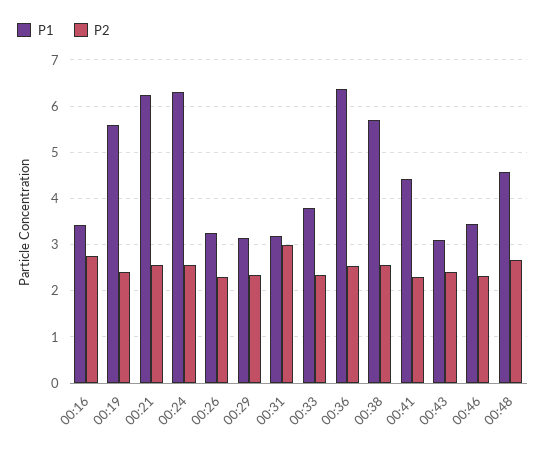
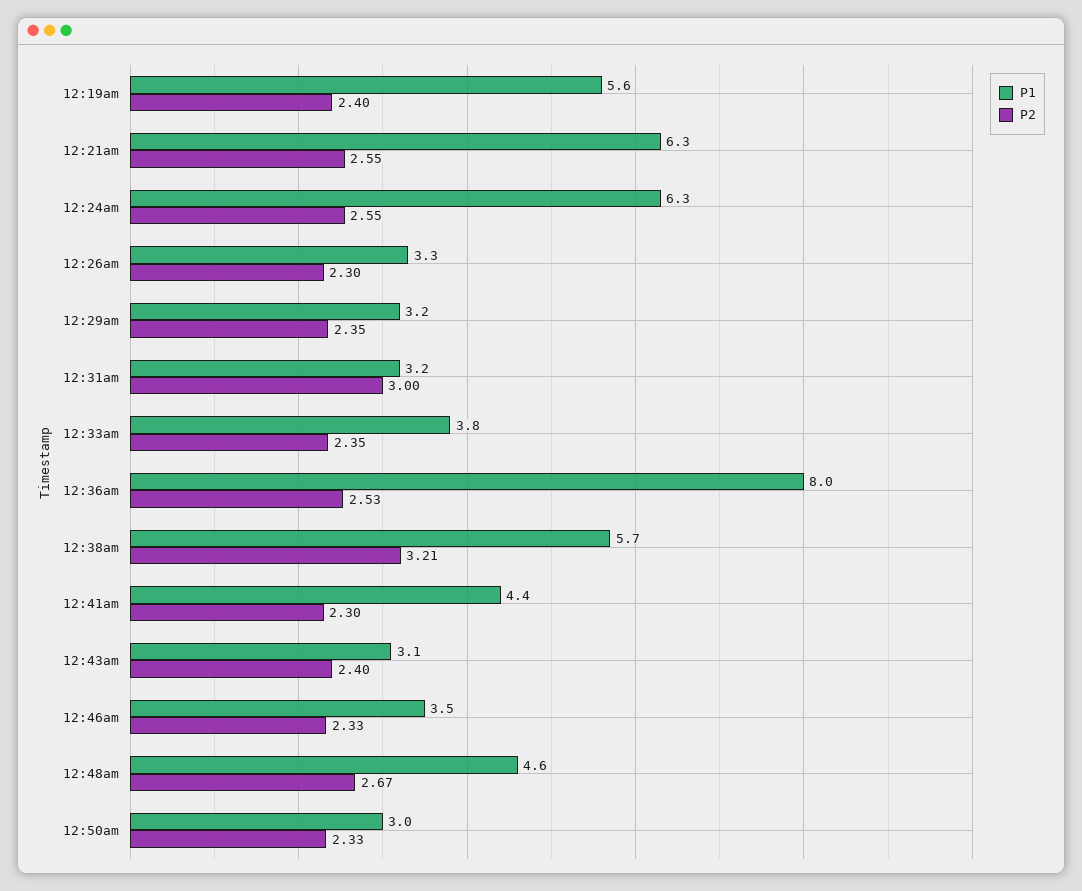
P1, 00:16: 3.4 -> none
P2, 00:16: 2.8 -> none
P1, 00:36: 6.4 -> 8
P2, 00:38: 2.6 -> 3.21
P1, 12:50am: none -> 3
P2, 12:50am: none -> 2.33

